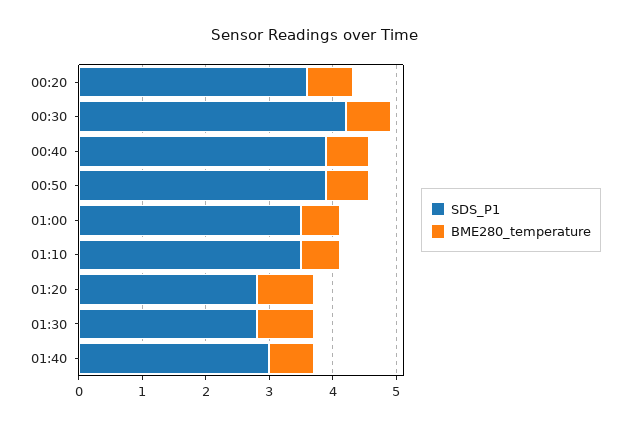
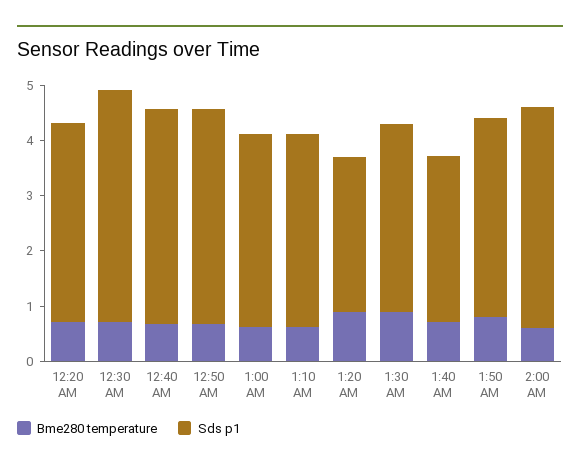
SDS_P1, 01:30: 2.8 -> 3.4
BME280_temperature, 1:50 AM: none -> 0.8
SDS_P1, 1:50 AM: none -> 3.6
BME280_temperature, 2:00 AM: none -> 0.6
SDS_P1, 2:00 AM: none -> 4

